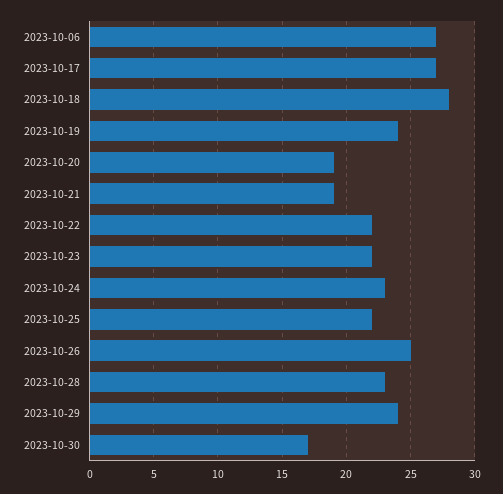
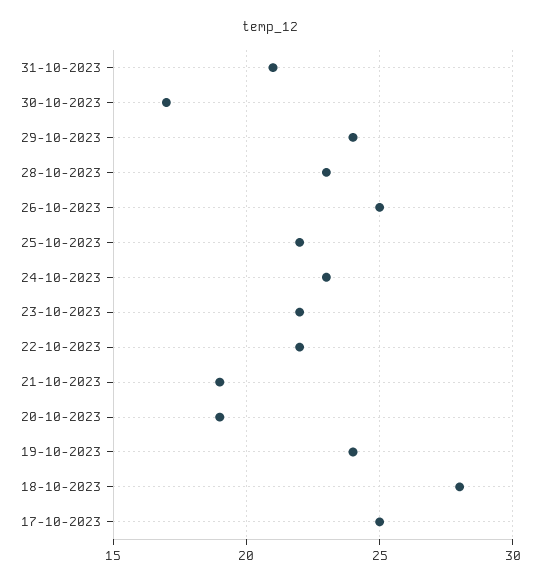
2023-10-06: 27 -> none
2023-10-17: 27 -> 25
31-10-2023: none -> 21

